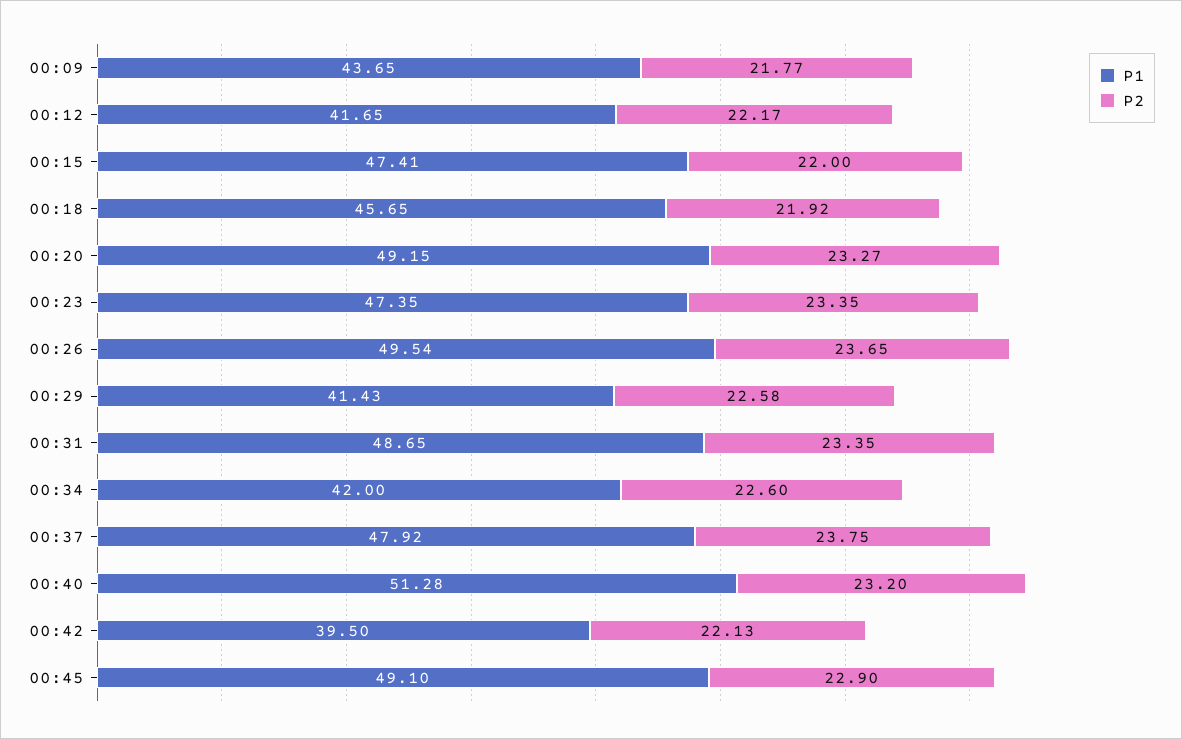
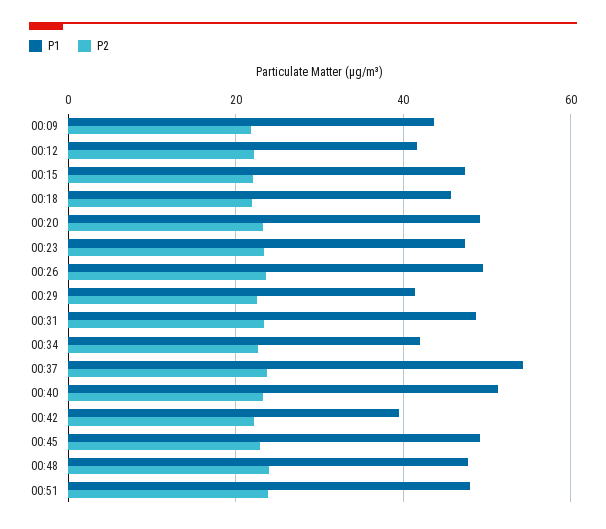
P1, 00:37: 47.92 -> 54
P1, 00:48: none -> 48
P2, 00:48: none -> 24
P1, 00:51: none -> 48
P2, 00:51: none -> 24

